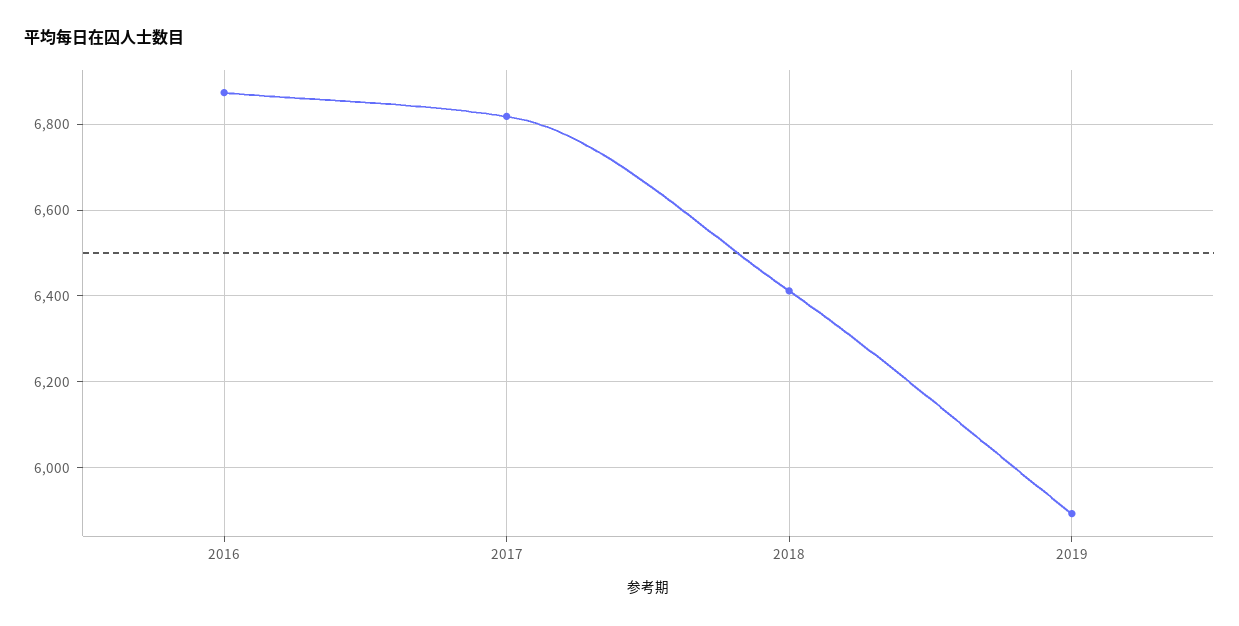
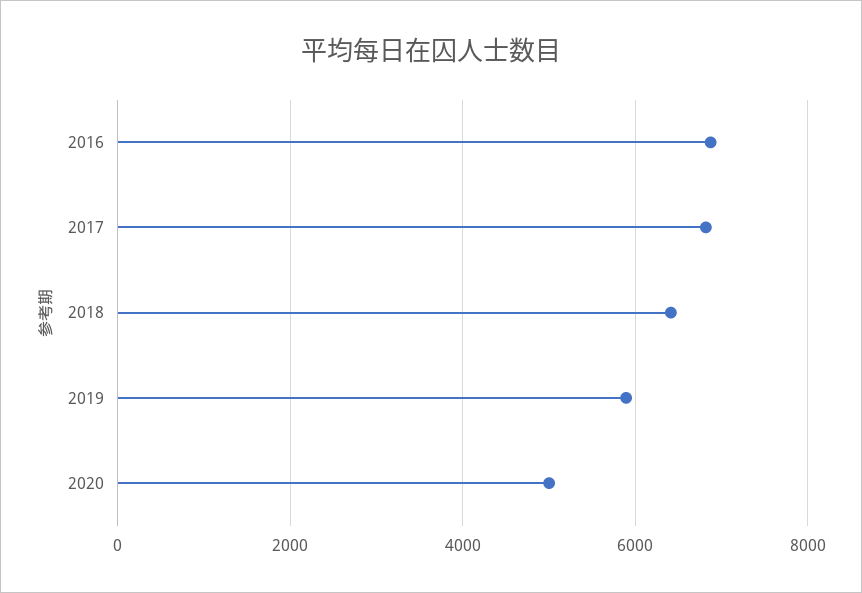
2020: none -> 5000

